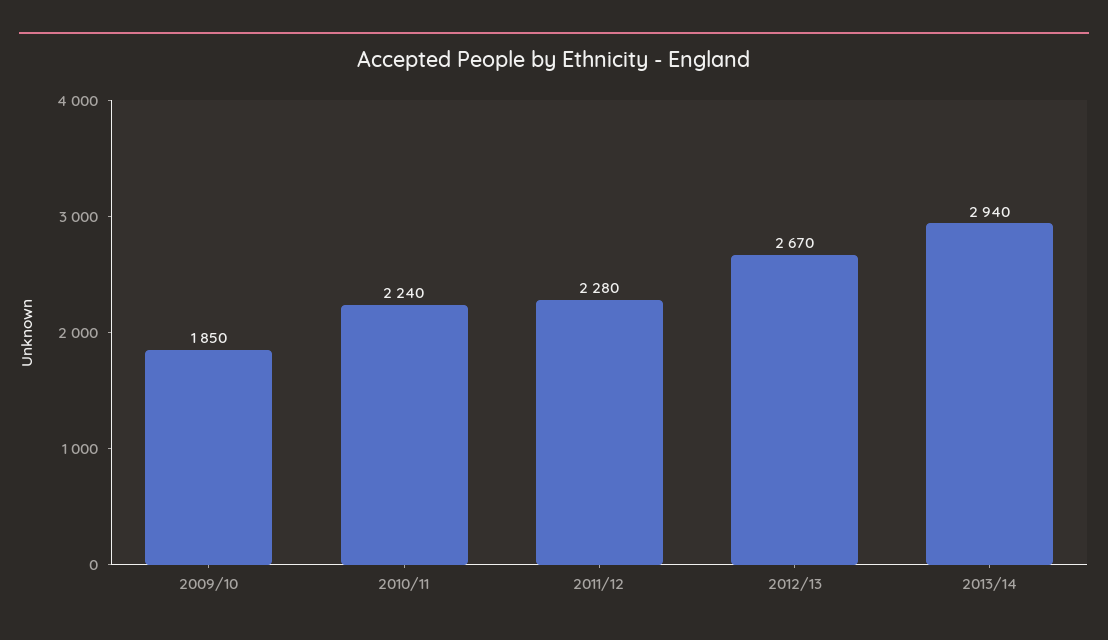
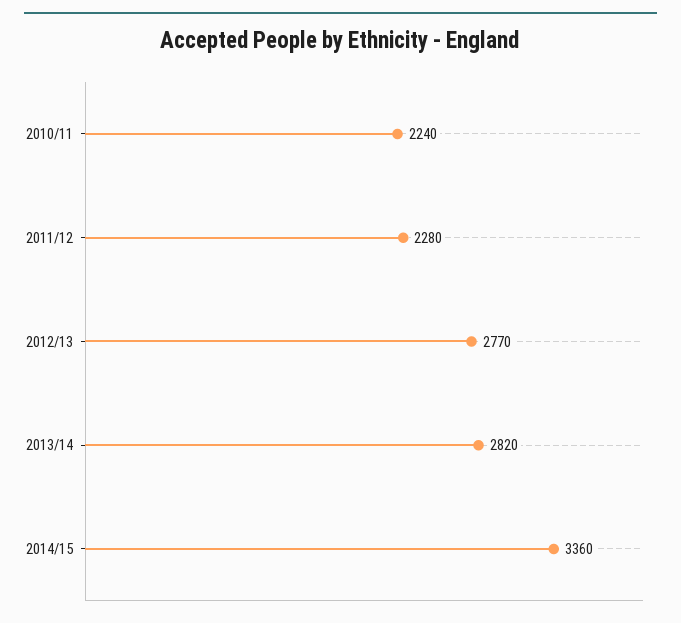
2009/10: 1850 -> none
2012/13: 2670 -> 2770
2013/14: 2940 -> 2820
2014/15: none -> 3360

